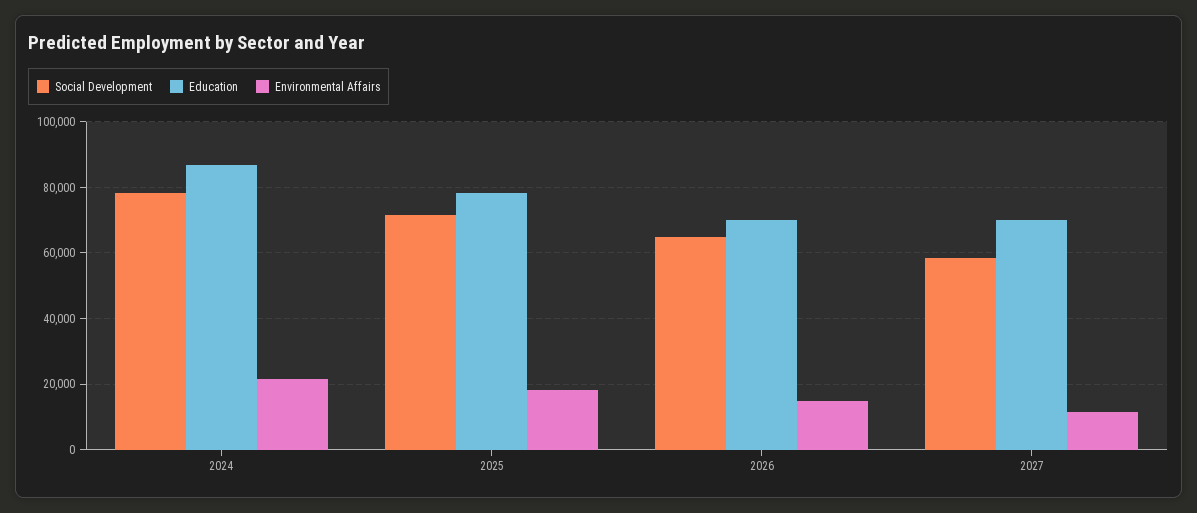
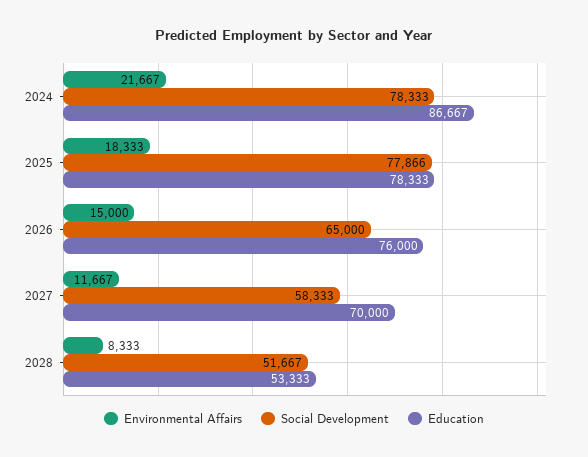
Social Development, 2025: 72000 -> 77866
Education, 2026: 70000 -> 76000
Environmental Affairs, 2028: none -> 8333
Social Development, 2028: none -> 51667
Education, 2028: none -> 53333

